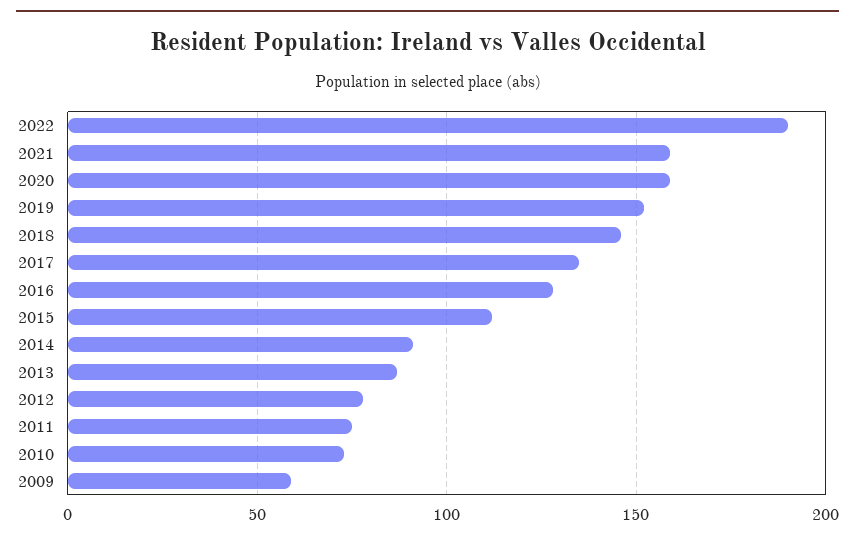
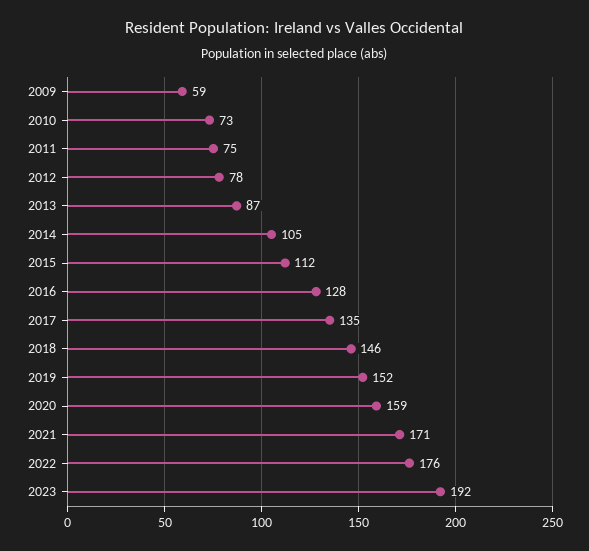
2022: 190 -> 176
2021: 160 -> 171
2014: 90 -> 105
2023: none -> 192

